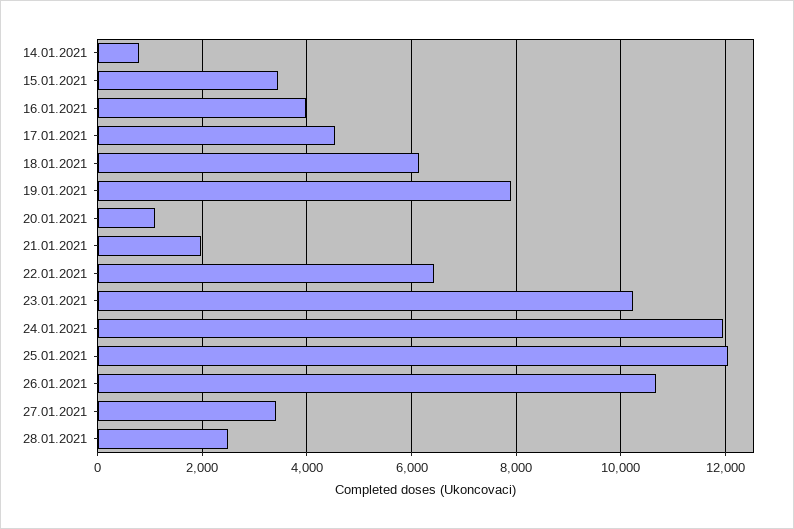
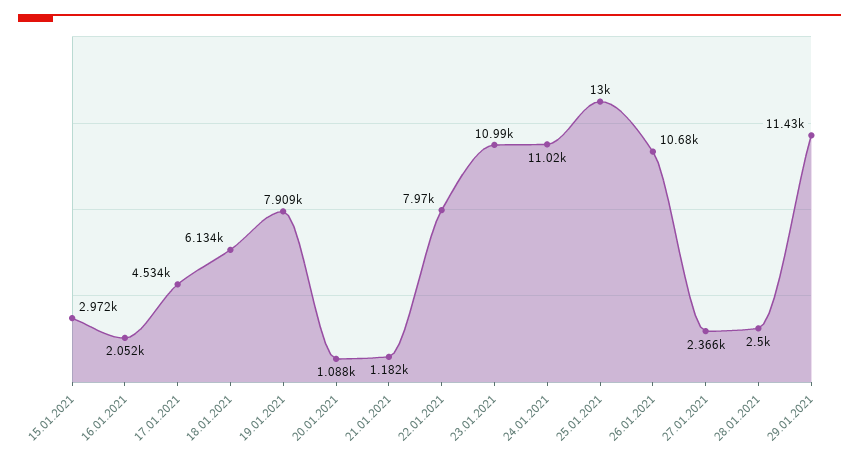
14.01.2021: 800 -> none
15.01.2021: 3400 -> 2972
16.01.2021: 4000 -> 2052
21.01.2021: 2000 -> 1182
22.01.2021: 6400 -> 7970
23.01.2021: 10200 -> 10990
24.01.2021: 12000 -> 11020
25.01.2021: 12000 -> 13000
27.01.2021: 3400 -> 2366
29.01.2021: none -> 11430

